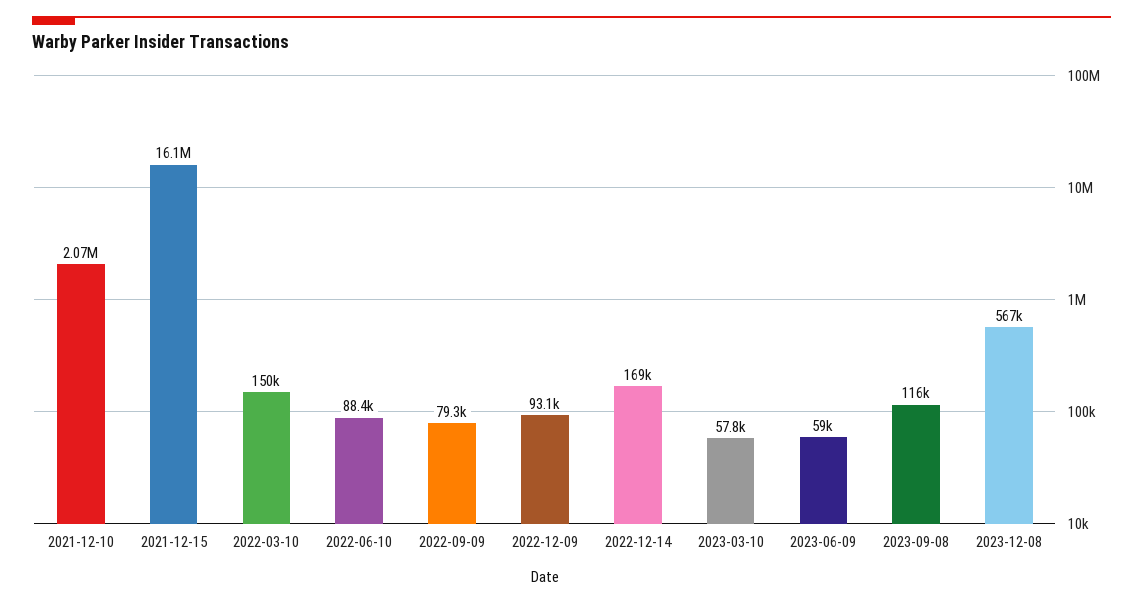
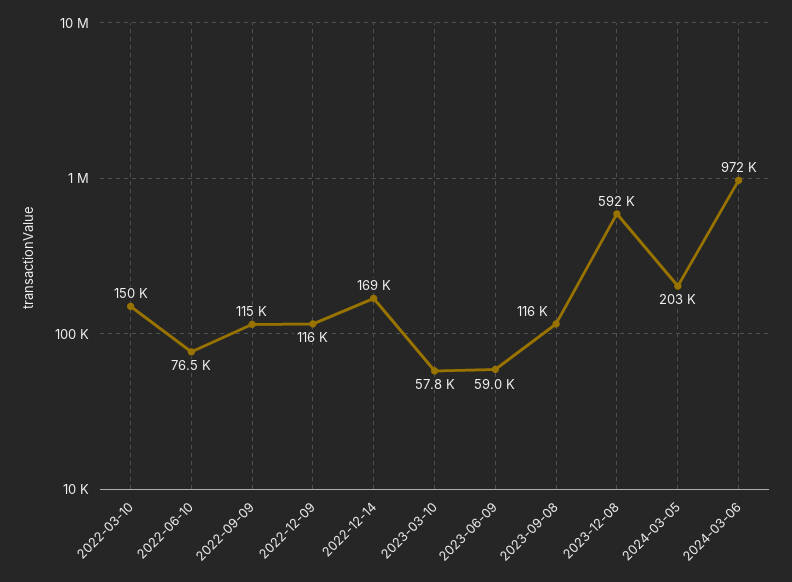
2021-12-10: 2070000 -> none
2021-12-15: 16100000 -> none
2022-06-10: 88400 -> 76500
2022-09-09: 79300 -> 115000
2022-12-09: 93100 -> 116000
2023-12-08: 567000 -> 592000
2024-03-05: none -> 203000
2024-03-06: none -> 972000

